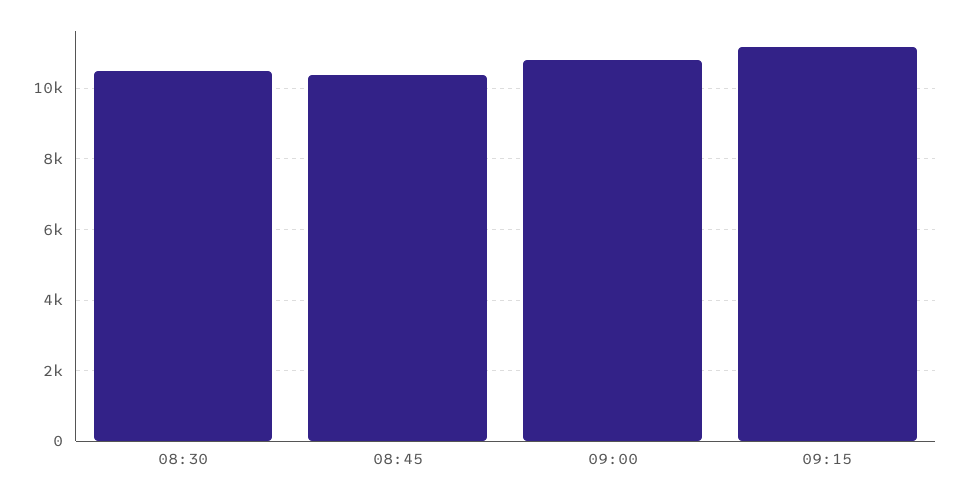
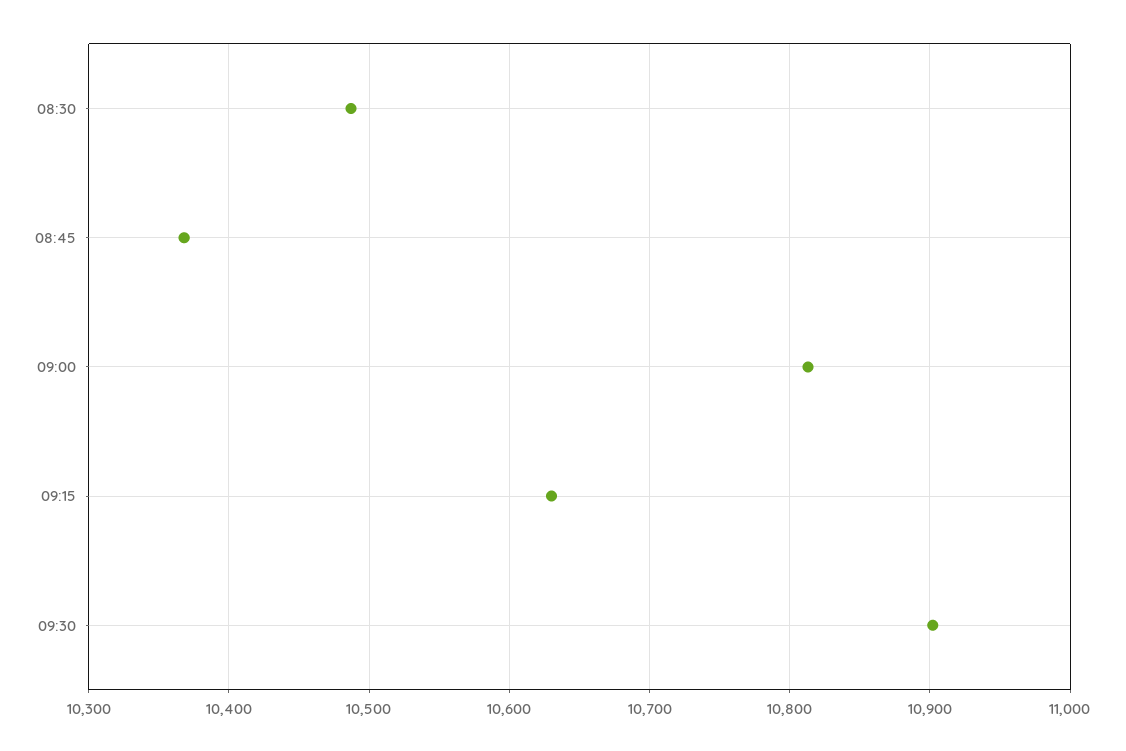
09:15: 11200 -> 10630
09:30: none -> 10900

